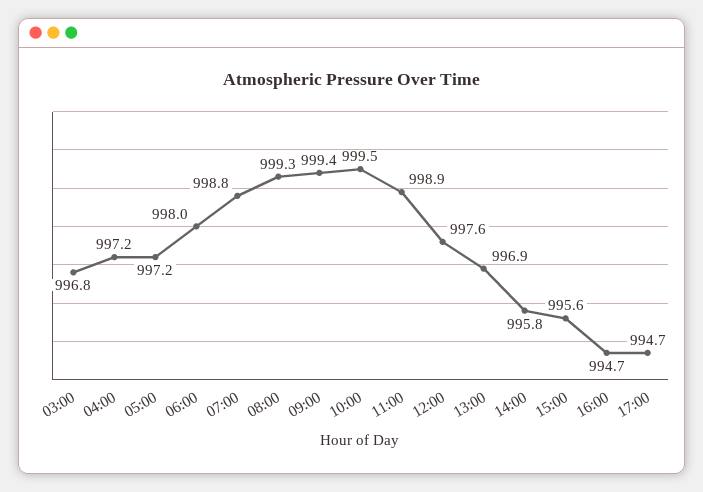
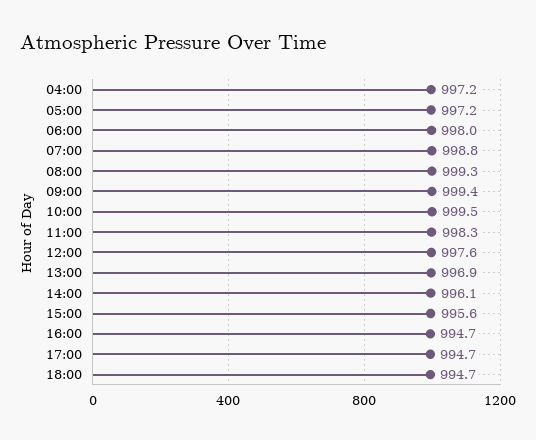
03:00: 996.8 -> none
11:00: 998.9 -> 998.3
14:00: 995.8 -> 996.1
18:00: none -> 994.7

